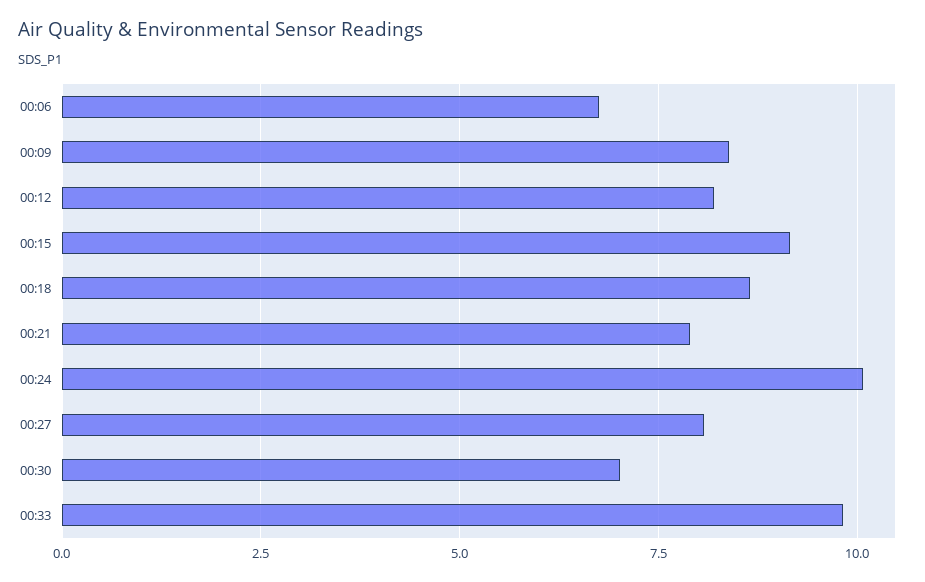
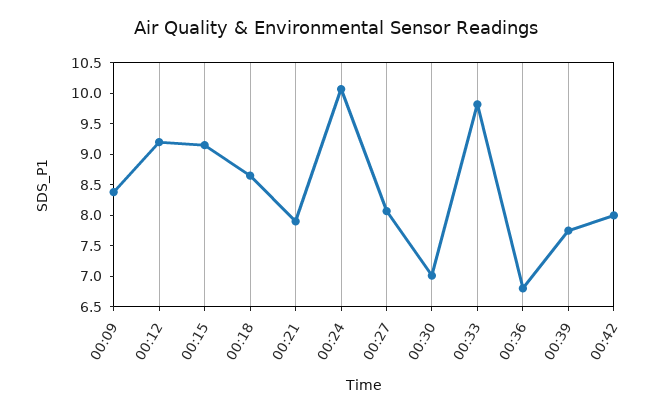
00:06: 6.75 -> none
00:12: 8.25 -> 9.25
00:36: none -> 6.75
00:39: none -> 7.75
00:42: none -> 8

